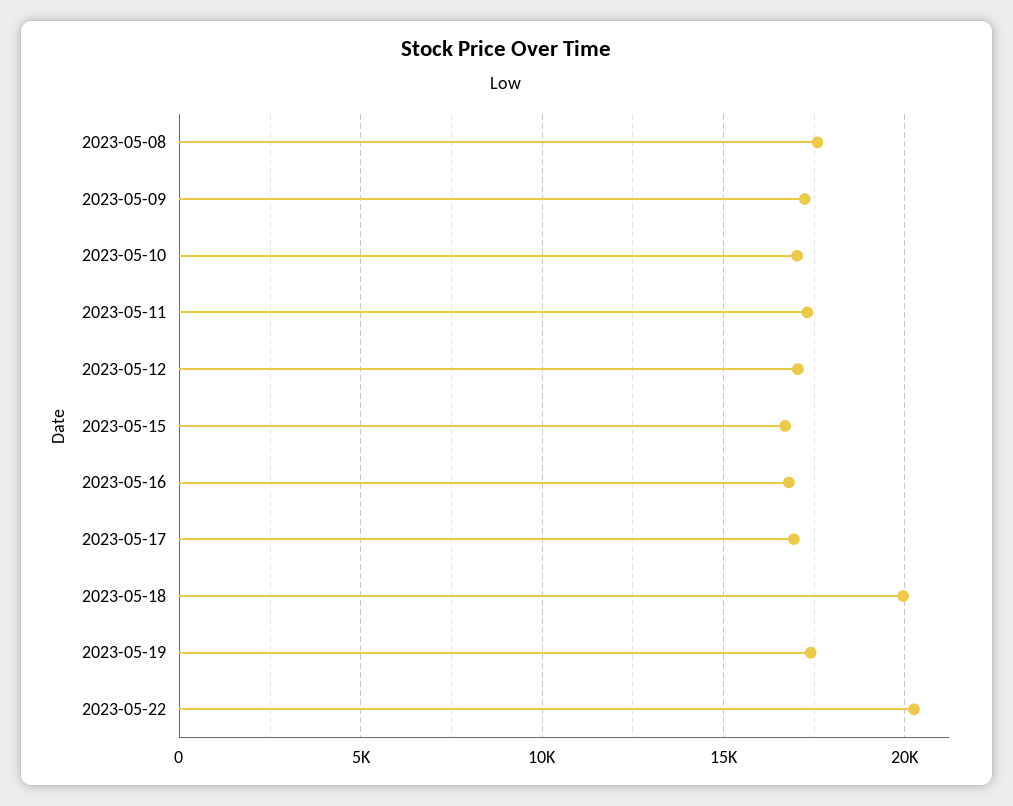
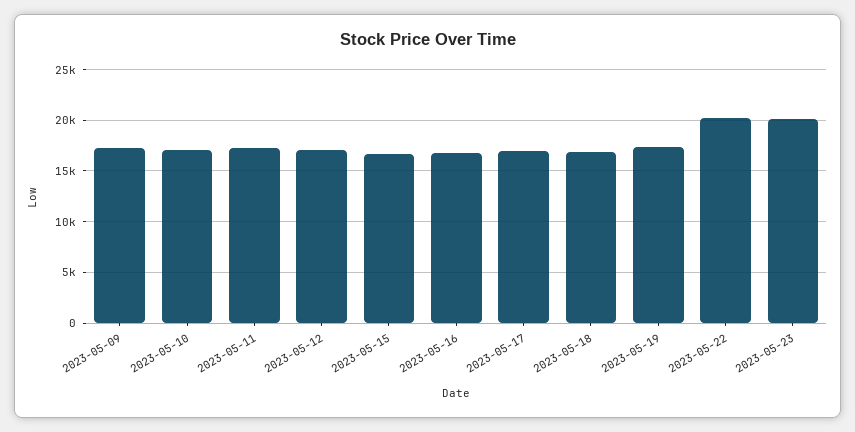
2023-05-08: 17500 -> none
2023-05-18: 20000 -> 17000
2023-05-23: none -> 20000

